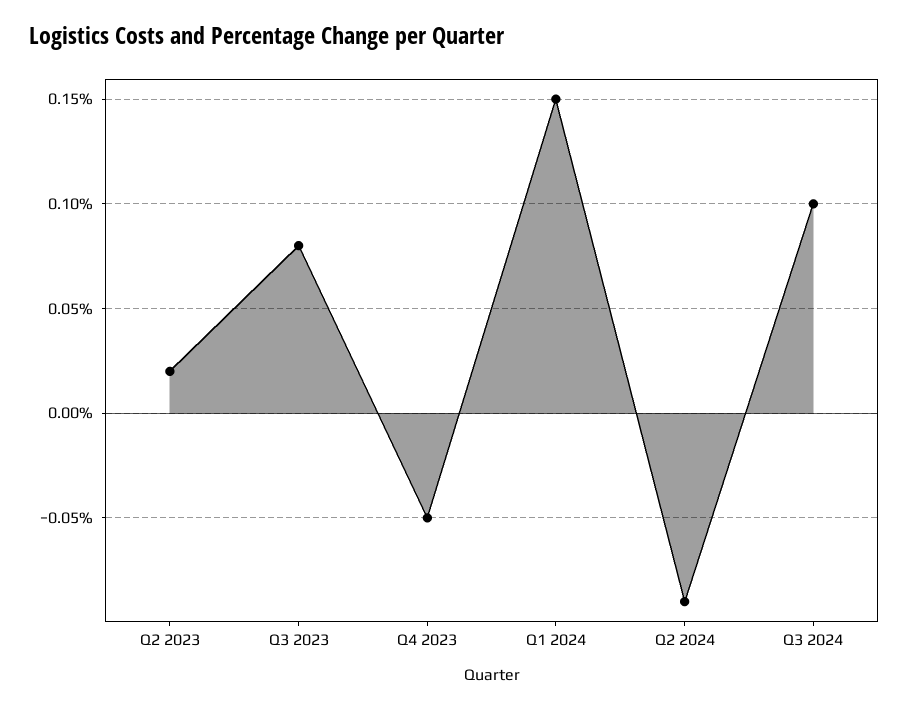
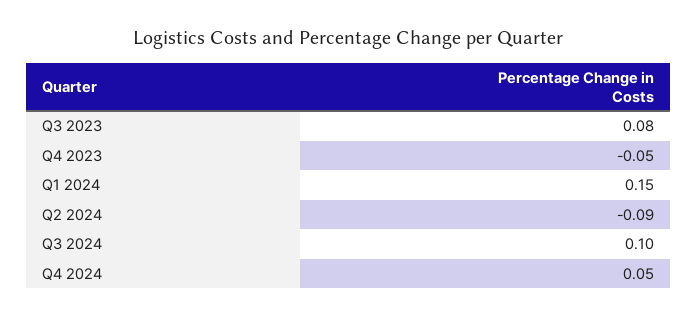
Q2 2023: 0.02 -> none
Q4 2024: none -> 0.05

